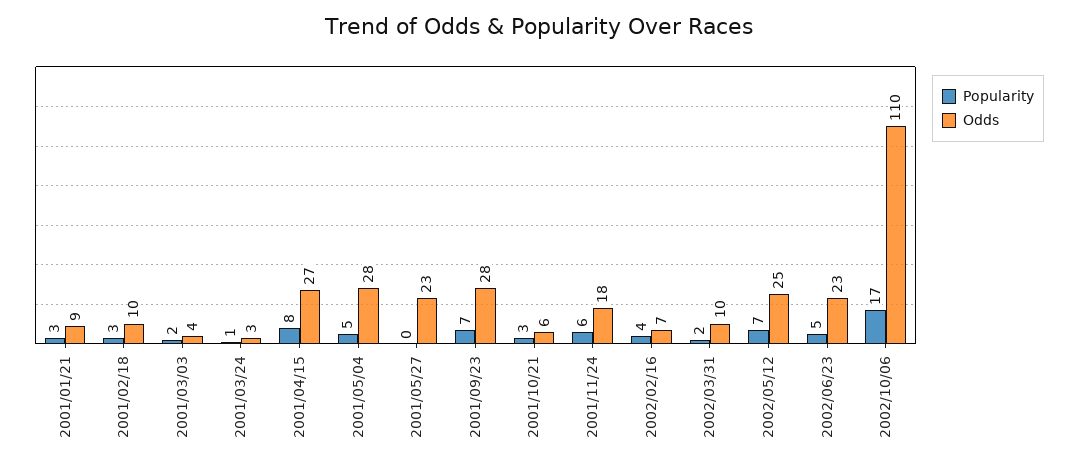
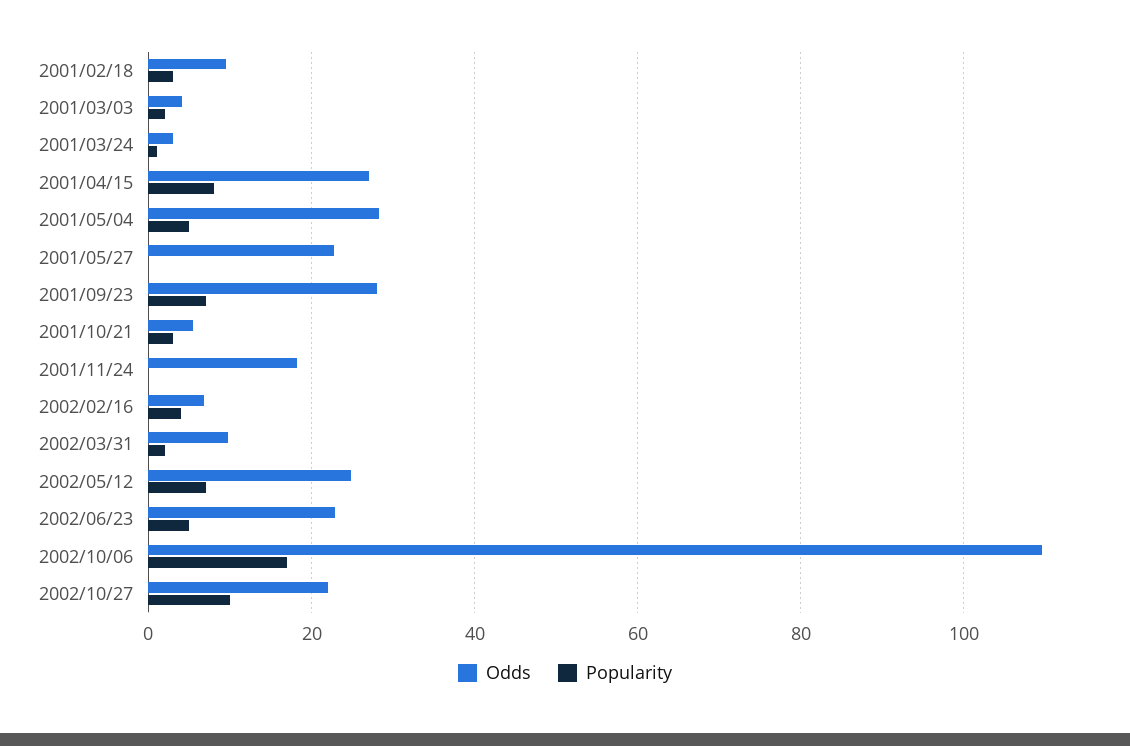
Popularity, 2001/01/21: 3 -> none
Odds, 2001/01/21: 9 -> none
Popularity, 2001/11/24: 6 -> 0
Odds, 2002/10/27: none -> 22
Popularity, 2002/10/27: none -> 10

